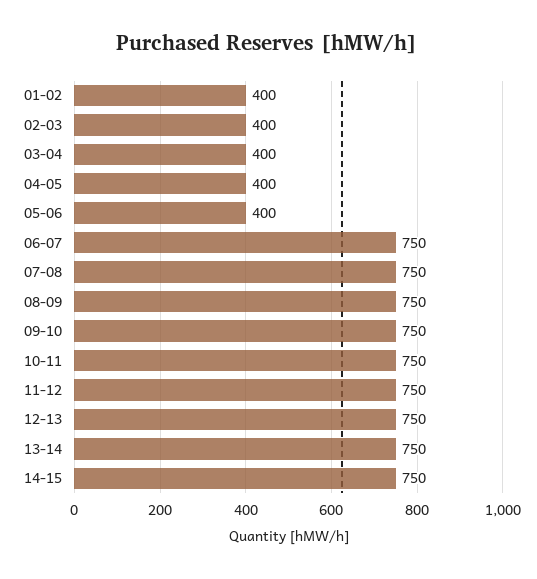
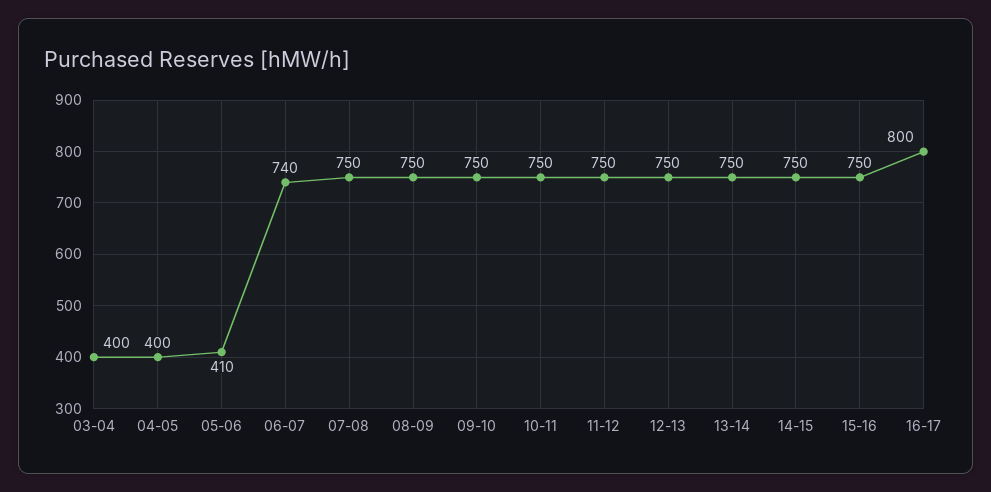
01-02: 400 -> none
02-03: 400 -> none
05-06: 400 -> 410
06-07: 750 -> 740
15-16: none -> 750
16-17: none -> 800

